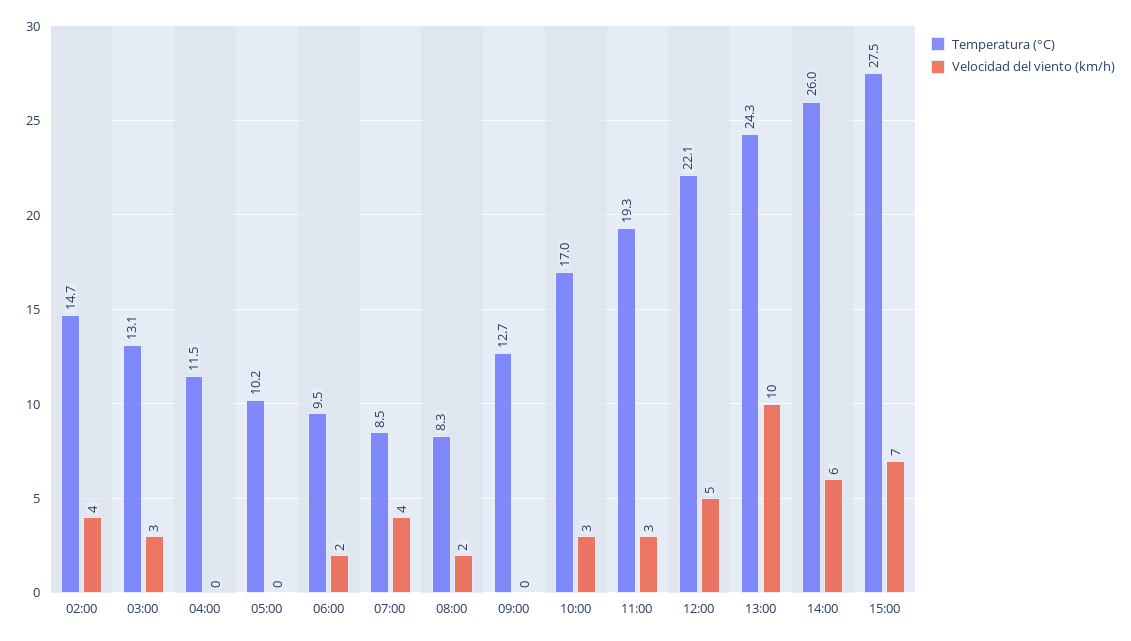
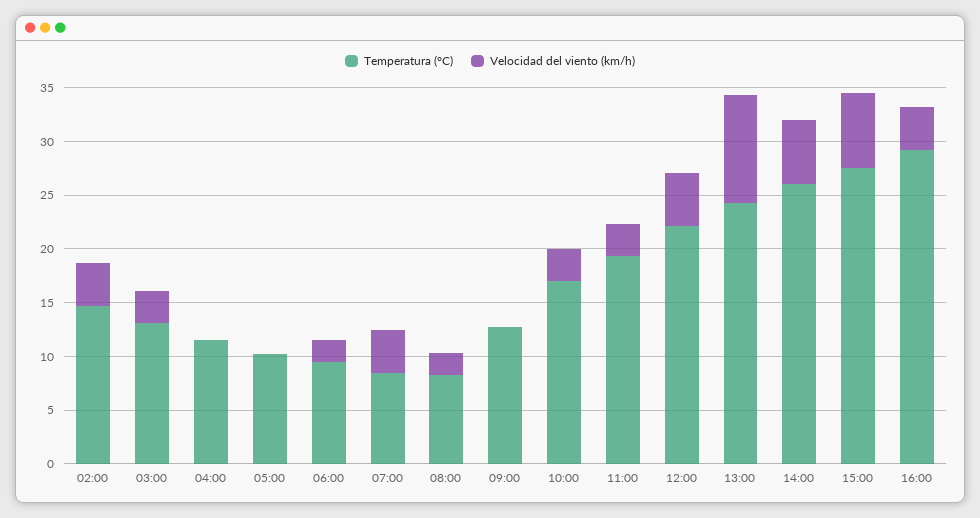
Temperatura (°C), 16:00: none -> 29
Velocidad del viento (km/h), 16:00: none -> 4

